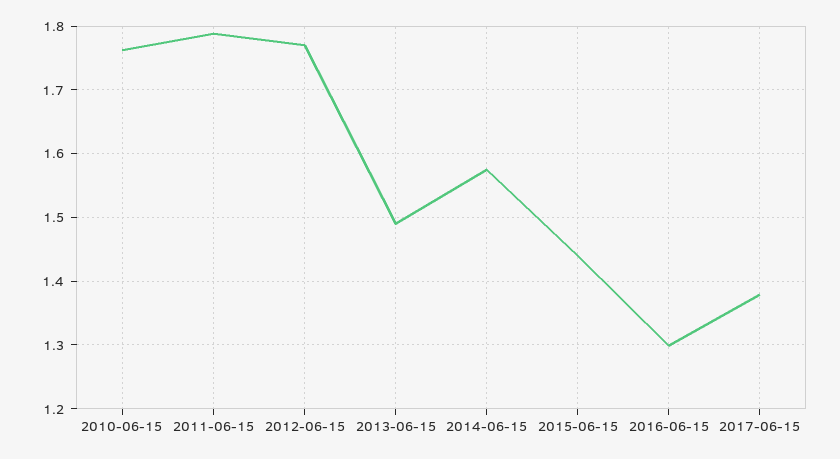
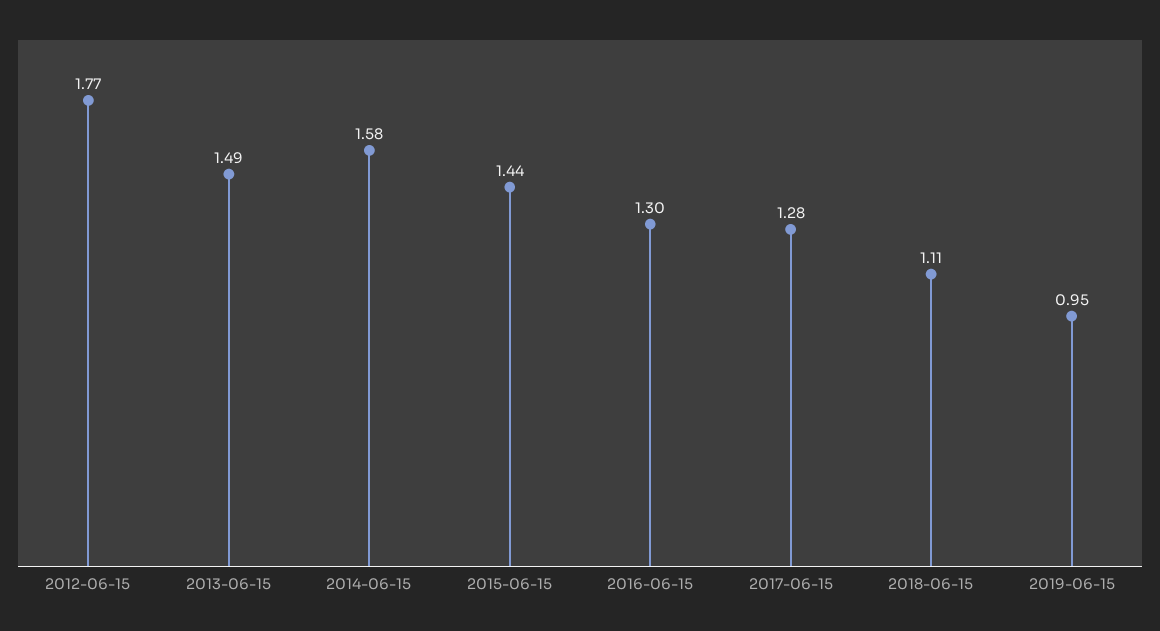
2010-06-15: 1.76 -> none
2011-06-15: 1.79 -> none
2017-06-15: 1.38 -> 1.28
2018-06-15: none -> 1.11
2019-06-15: none -> 0.95

